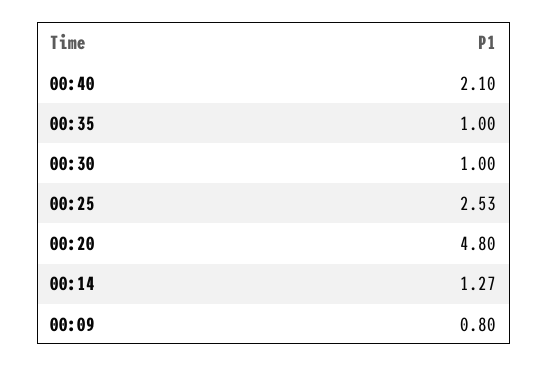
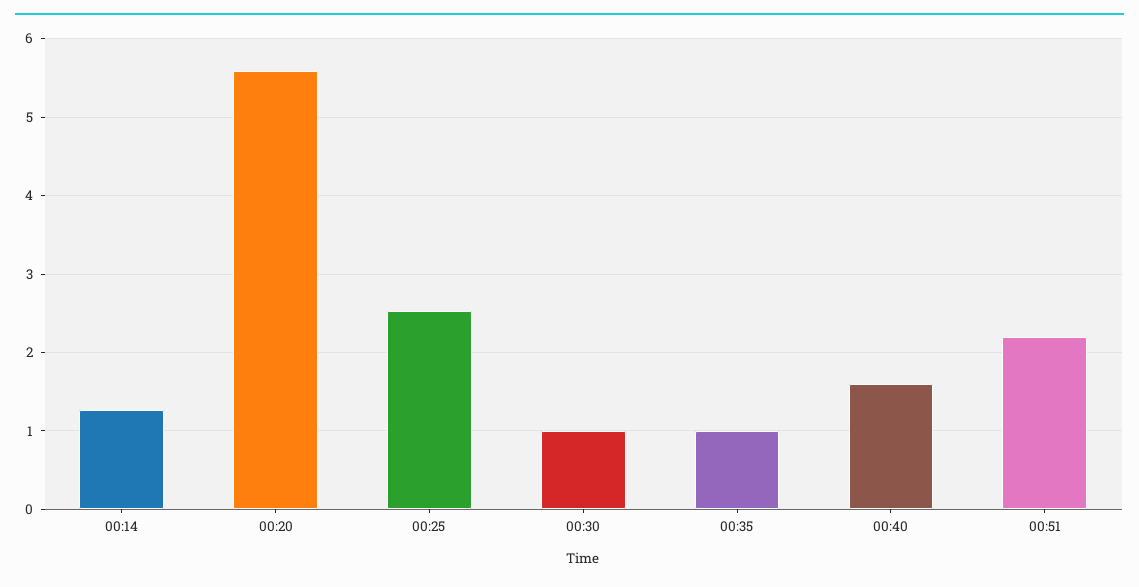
00:40: 2.1 -> 1.6
00:20: 4.8 -> 5.6
00:09: 0.8 -> none
00:51: none -> 2.2

